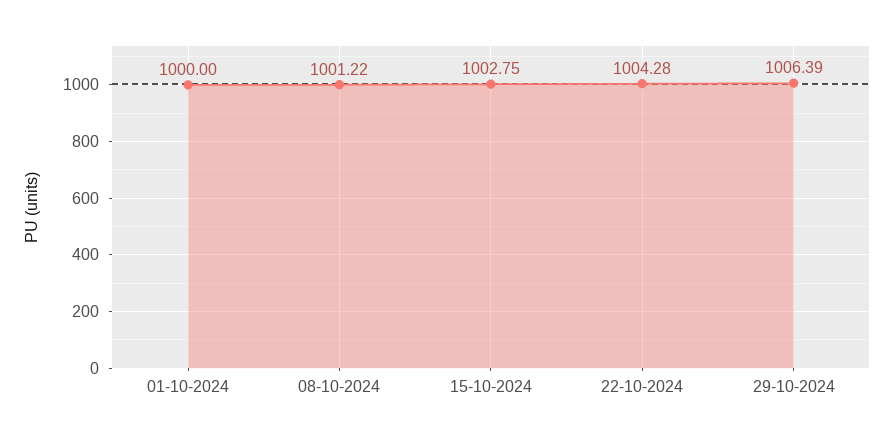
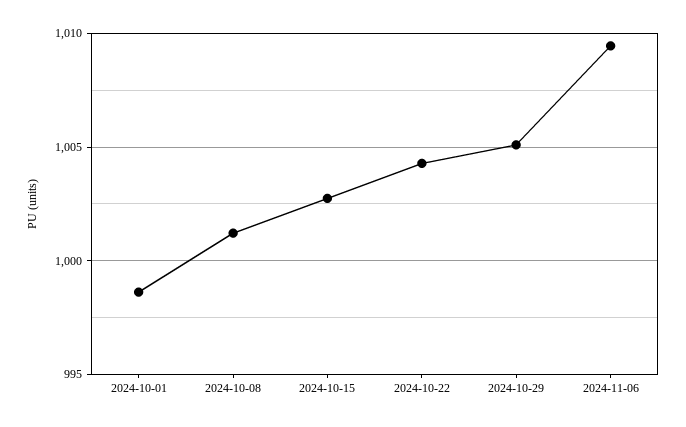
01-10-2024: 1000 -> 998.5
29-10-2024: 1006.39 -> 1005
2024-11-06: none -> 1009.5

